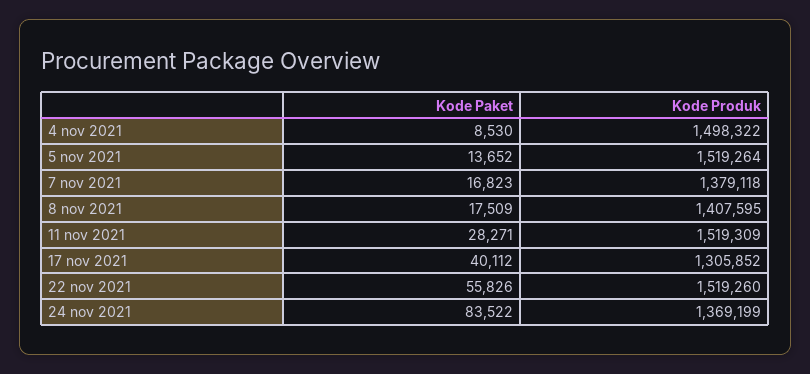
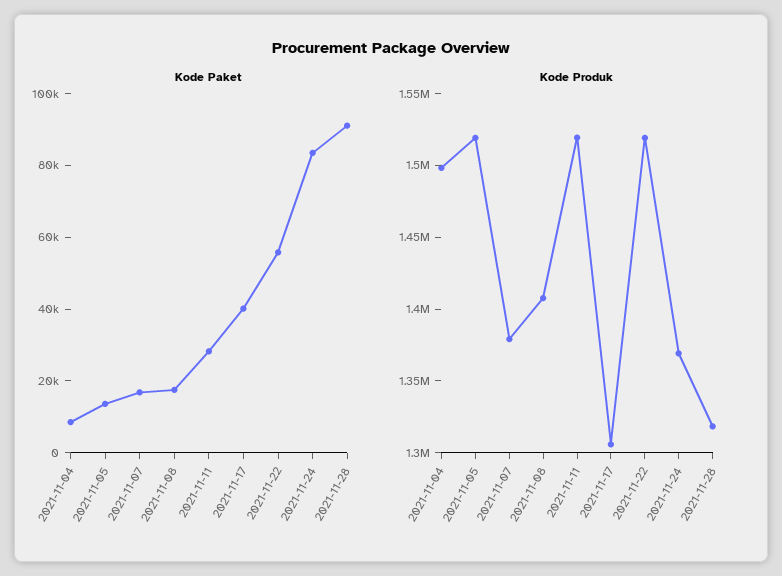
Kode Paket, 2021-11-28: none -> 90000
Kode Produk, 2021-11-28: none -> 1320000

